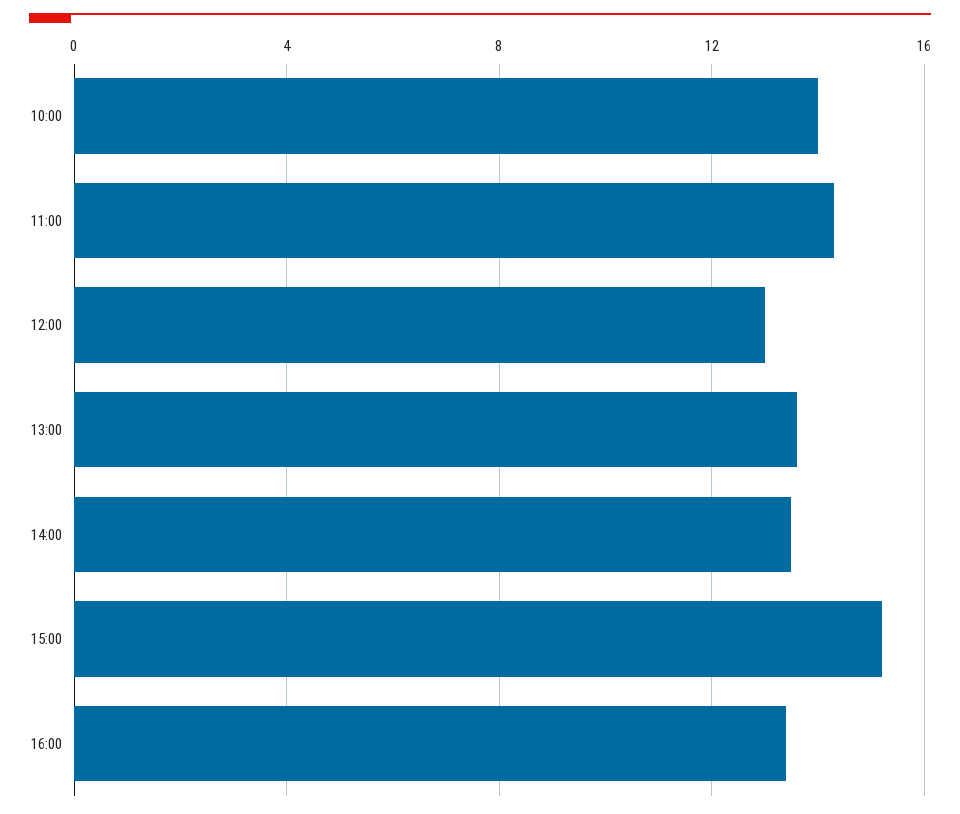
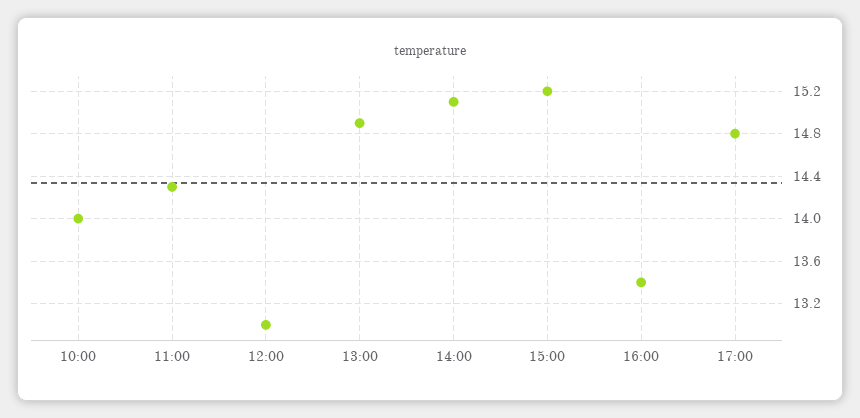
13:00: 13.5 -> 14.9
14:00: 13.5 -> 15.1
17:00: none -> 14.8

